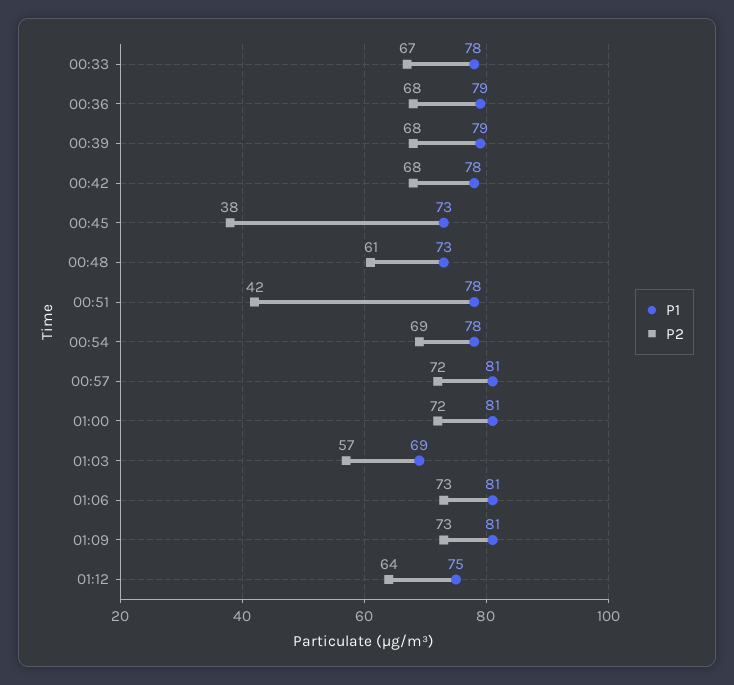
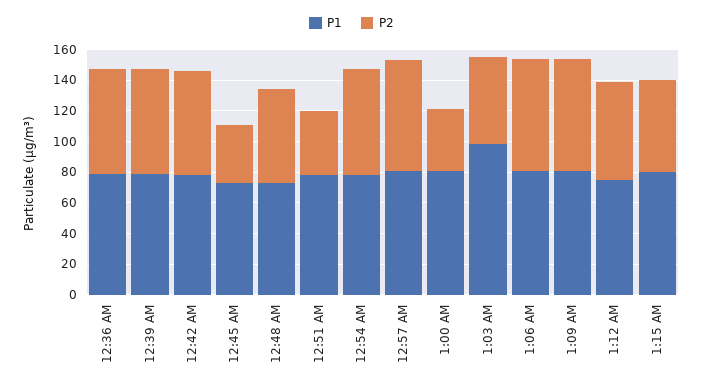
P1, 00:33: 78 -> none
P2, 00:33: 67 -> none
P2, 01:00: 72 -> 40
P1, 01:03: 69 -> 100
P1, 1:15 AM: none -> 80
P2, 1:15 AM: none -> 60

